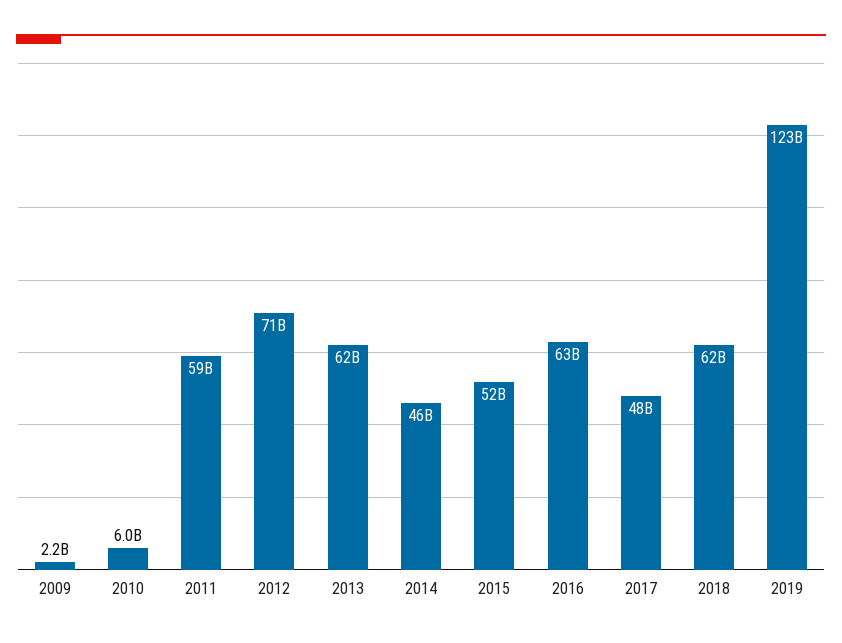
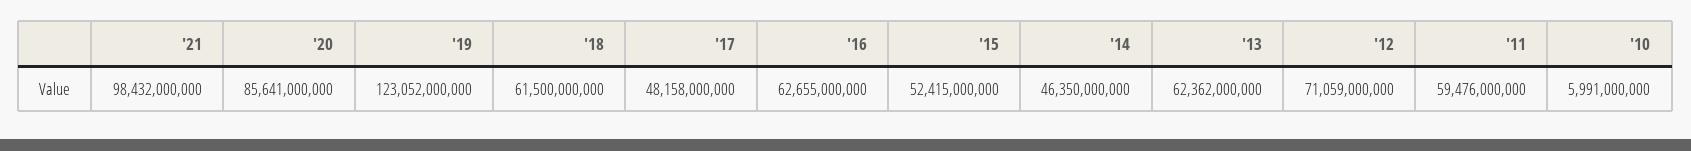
2009: 2200000000 -> none
'21: none -> 98432000000
'20: none -> 85641000000

